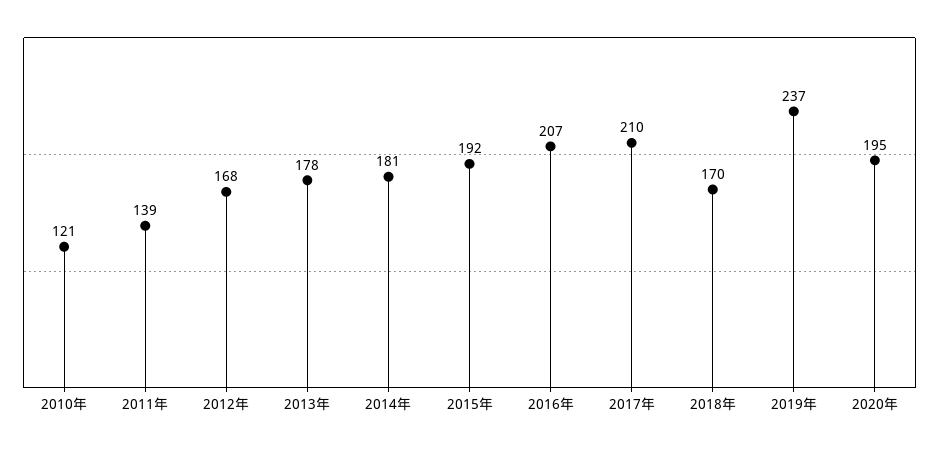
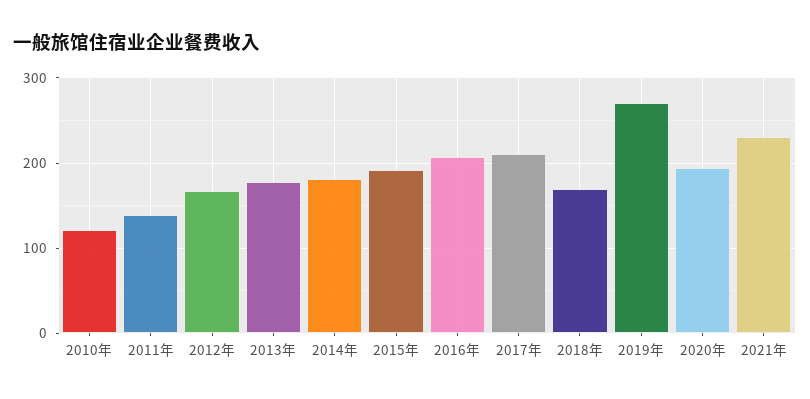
2019年: 237 -> 270
2021年: none -> 230

